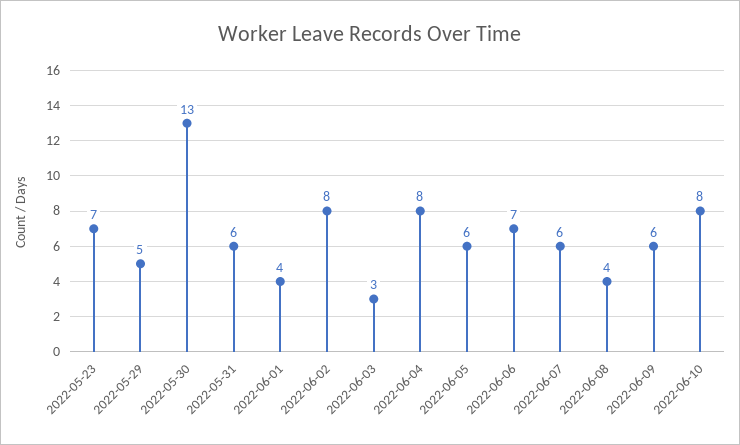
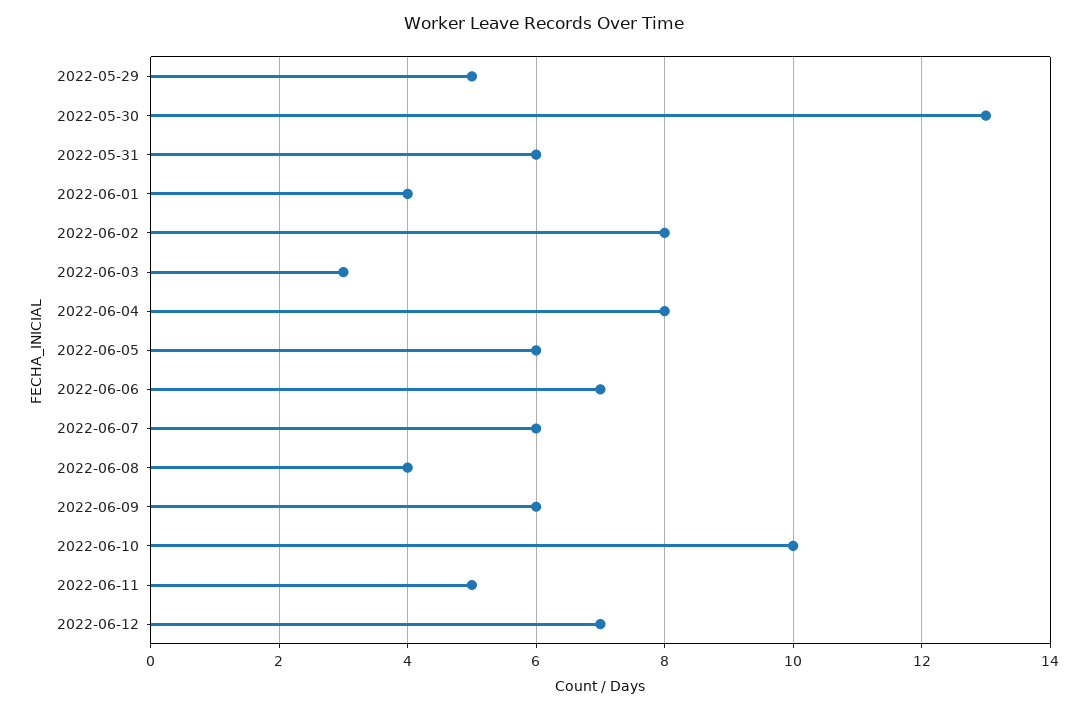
2022-05-23: 7 -> none
2022-06-10: 8 -> 10
2022-06-11: none -> 5
2022-06-12: none -> 7

